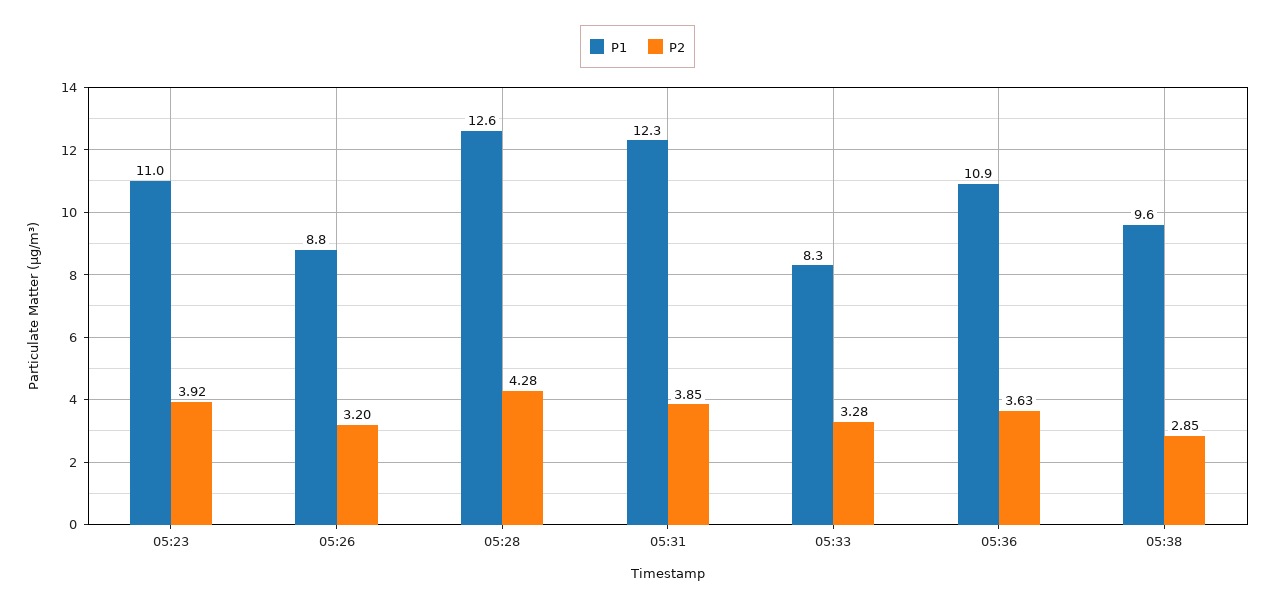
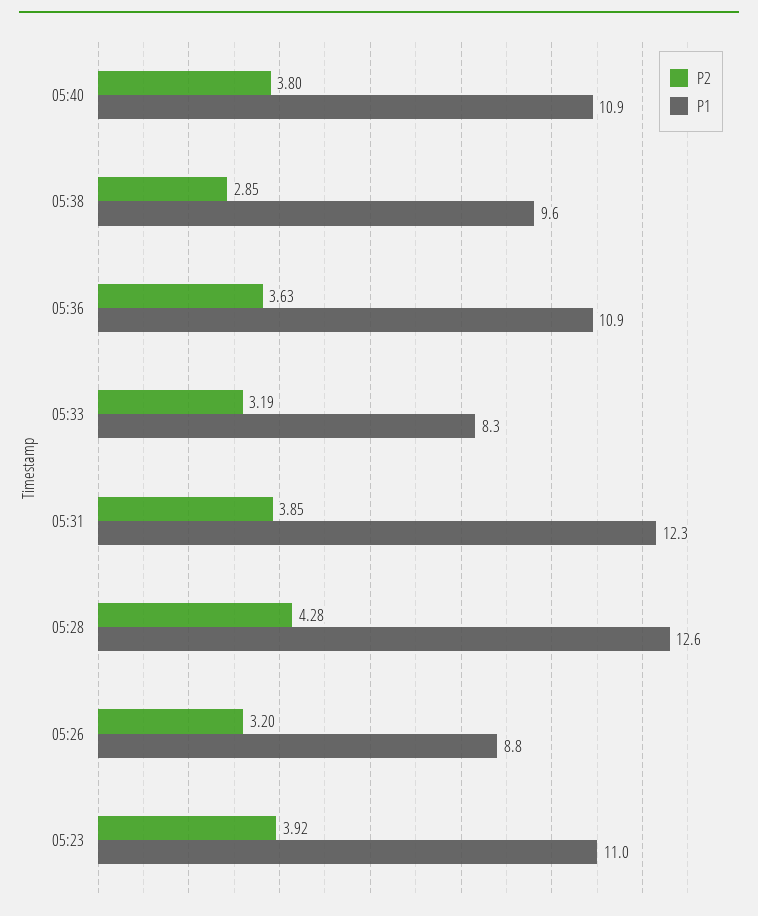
P2, 05:33: 3.28 -> 3.19
P2, 05:40: none -> 3.8
P1, 05:40: none -> 10.9

